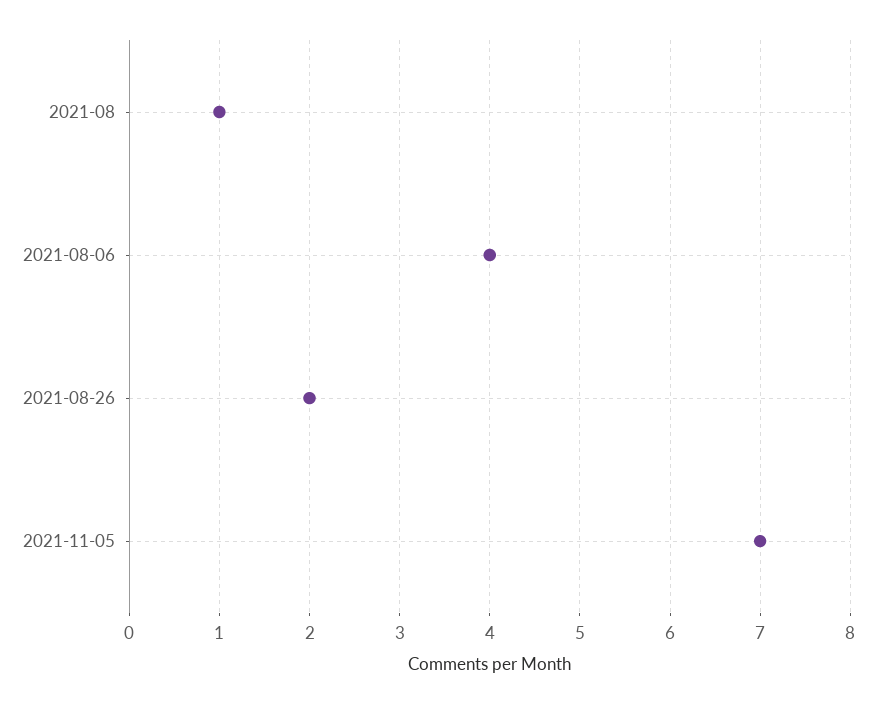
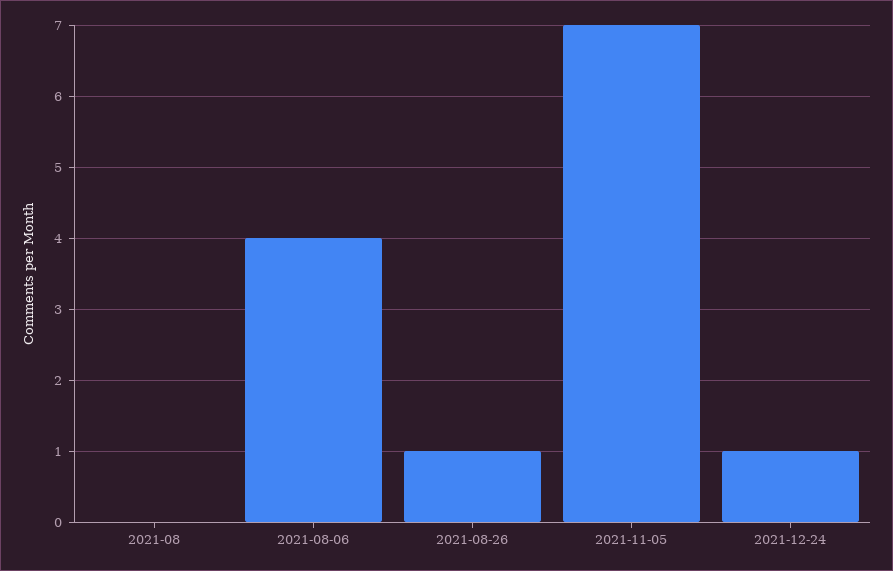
2021-08: 1 -> 0
2021-08-26: 2 -> 1
2021-12-24: none -> 1

